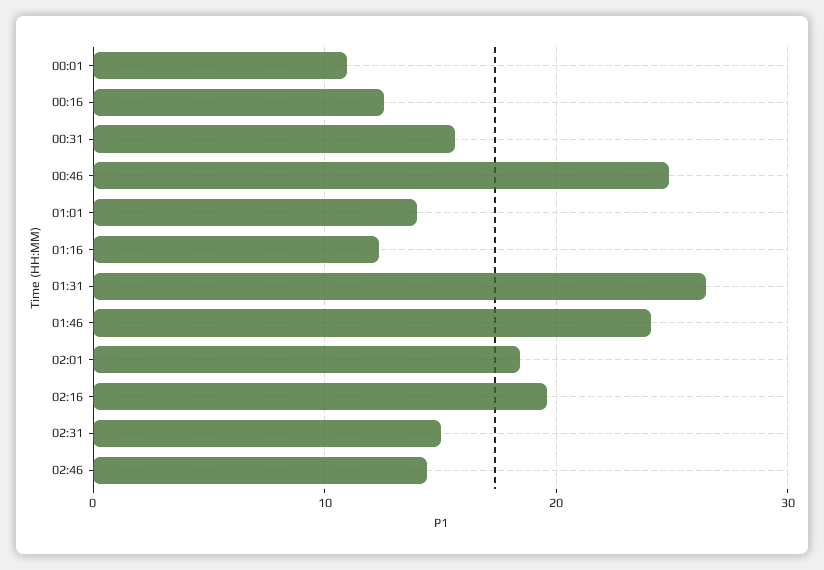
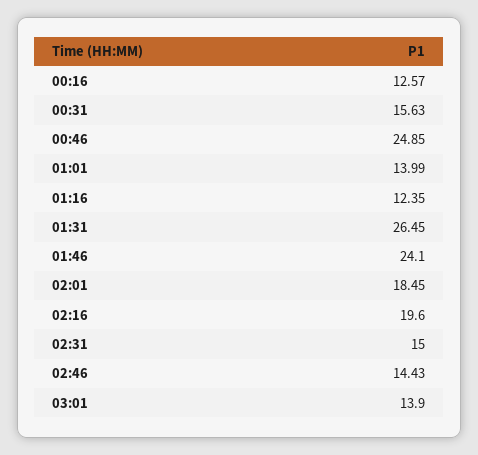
00:01: 11 -> none
03:01: none -> 13.9

